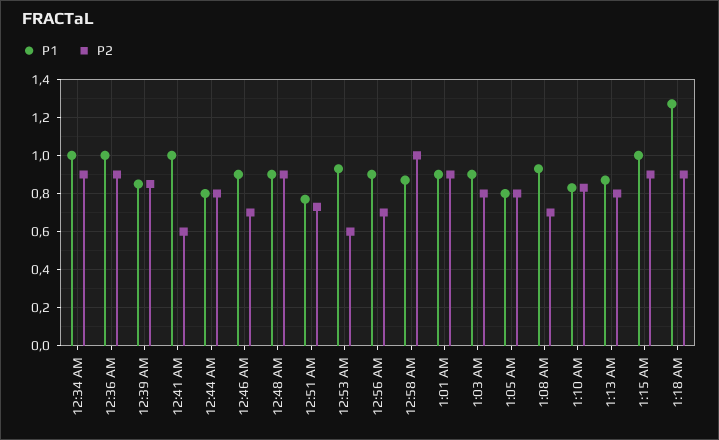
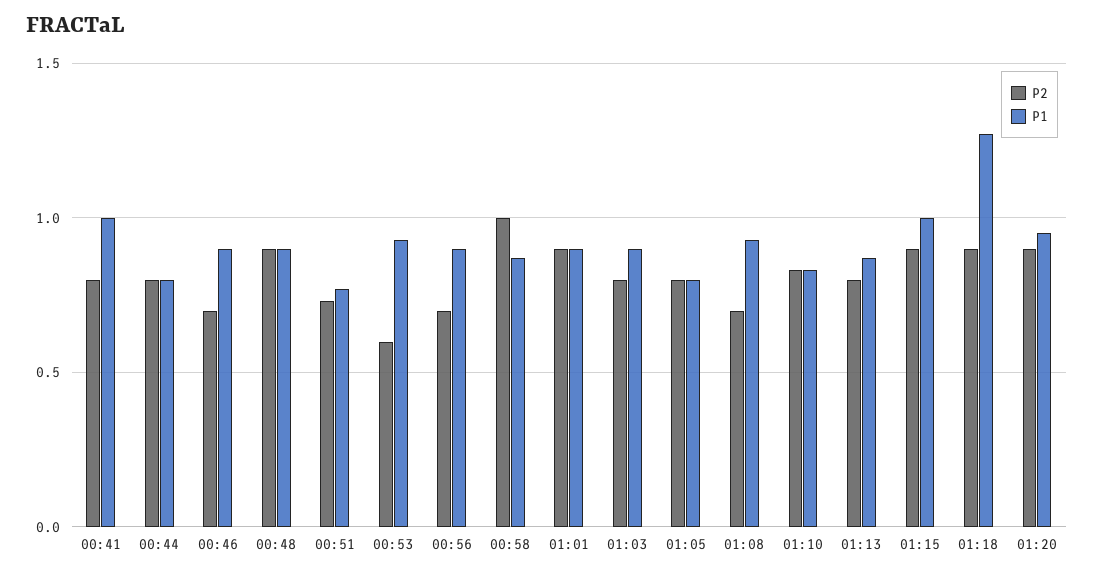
P1, 12:34 AM: 1 -> none
P2, 12:34 AM: 0.9 -> none
P1, 12:36 AM: 1 -> none
P2, 12:36 AM: 0.9 -> none
P1, 12:39 AM: 0.85 -> none
P2, 12:39 AM: 0.85 -> none
P2, 12:41 AM: 0.6 -> 0.8
P2, 01:20: none -> 0.9
P1, 01:20: none -> 0.95

